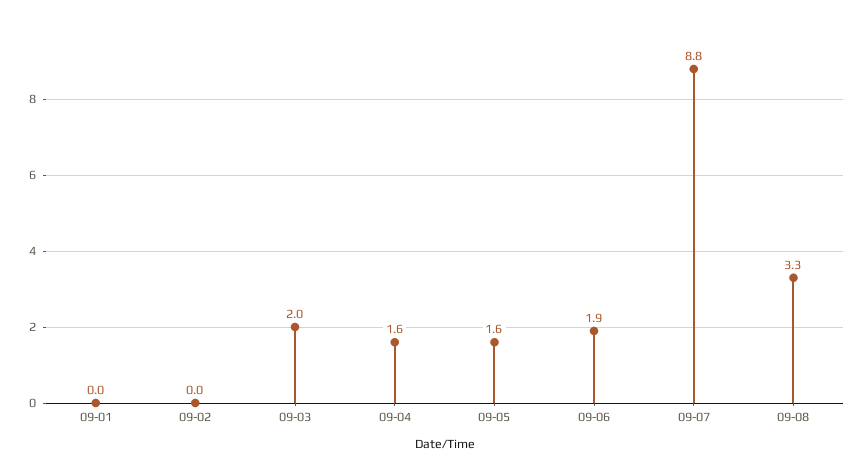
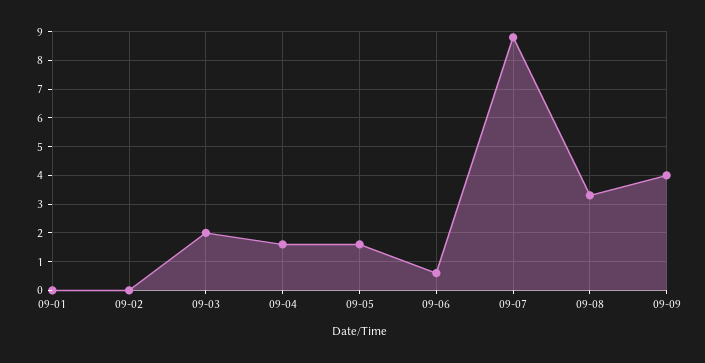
09-06: 1.9 -> 0.5
09-09: none -> 4

